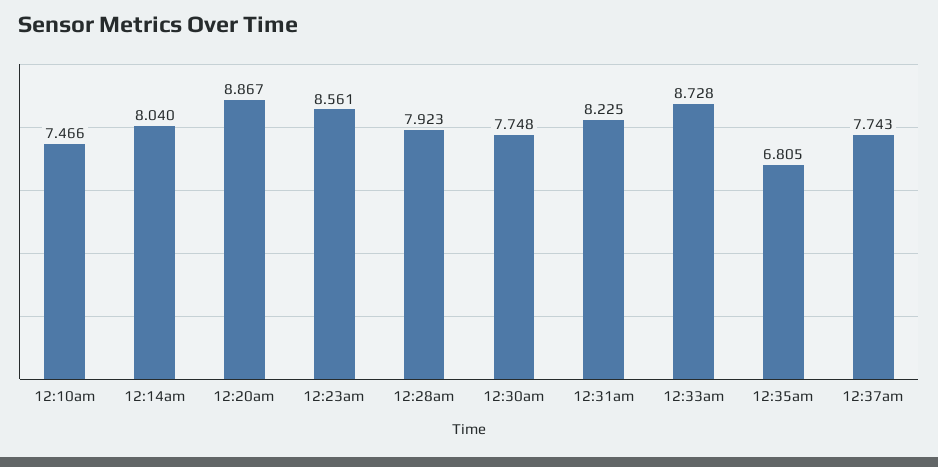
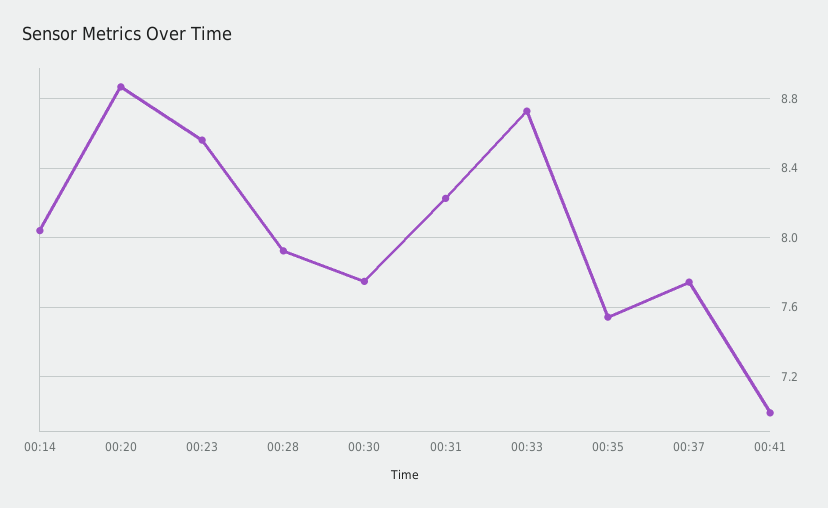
12:10am: 7.466 -> none
12:35am: 6.805 -> 7.55
00:41: none -> 7

